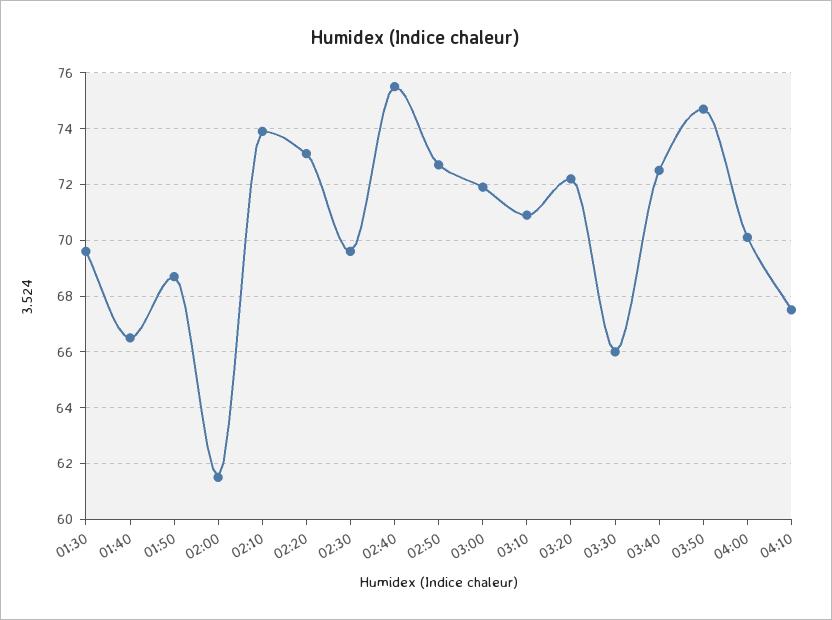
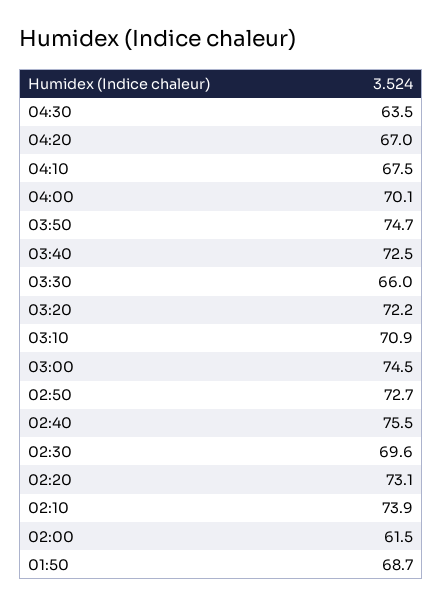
01:30: 69.5 -> none
01:40: 66.5 -> none
03:00: 72 -> 74.5
04:30: none -> 63.5
04:20: none -> 67

